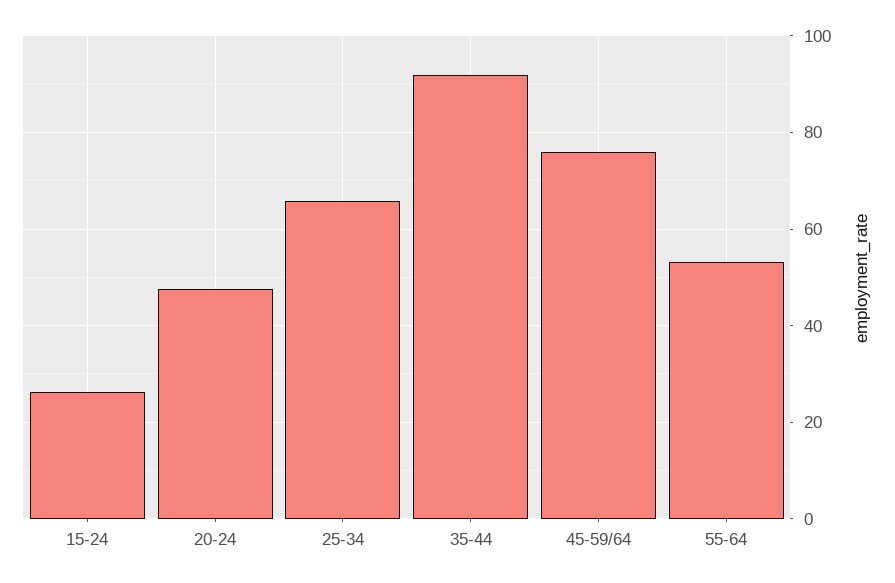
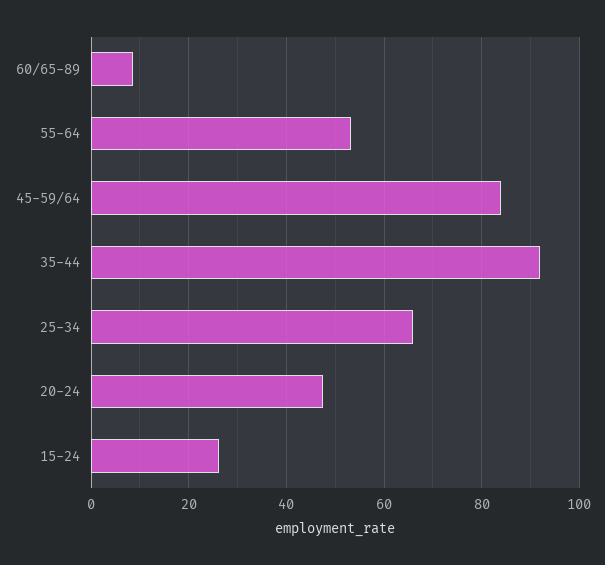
45-59/64: 76 -> 84
60/65-89: none -> 8

